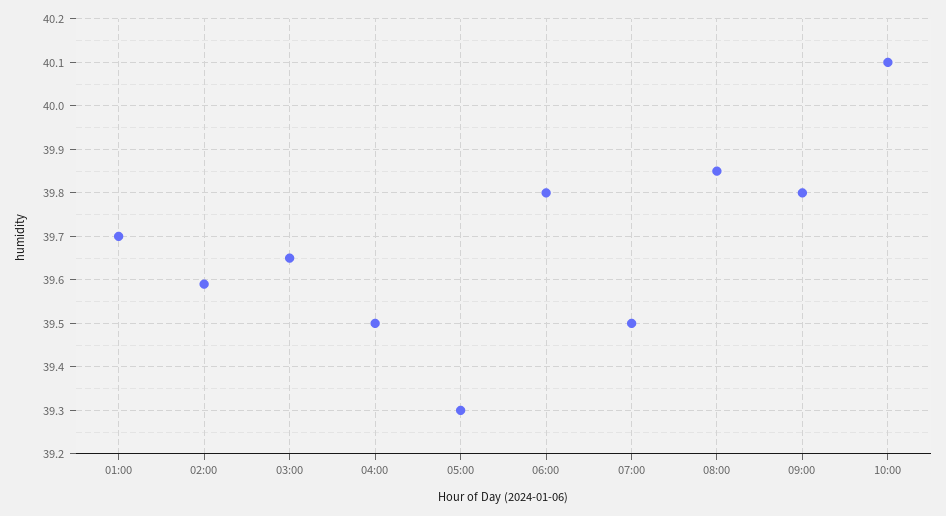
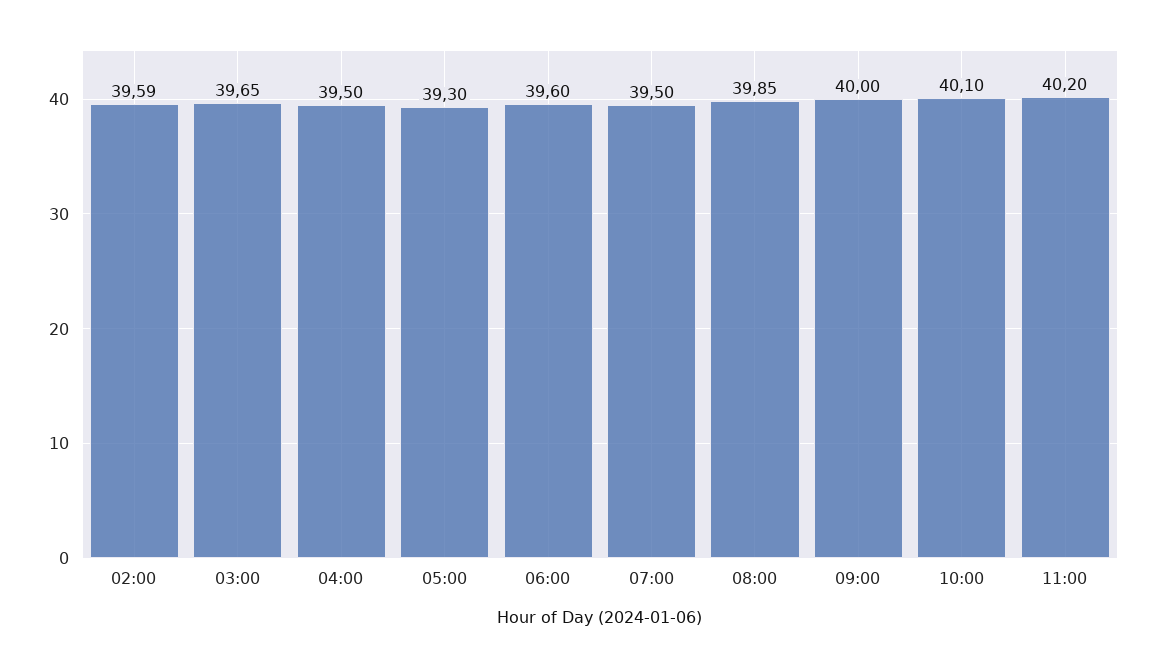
01:00: 39.7 -> none
06:00: 39.8 -> 39.6
09:00: 39.8 -> 40
11:00: none -> 40.2

